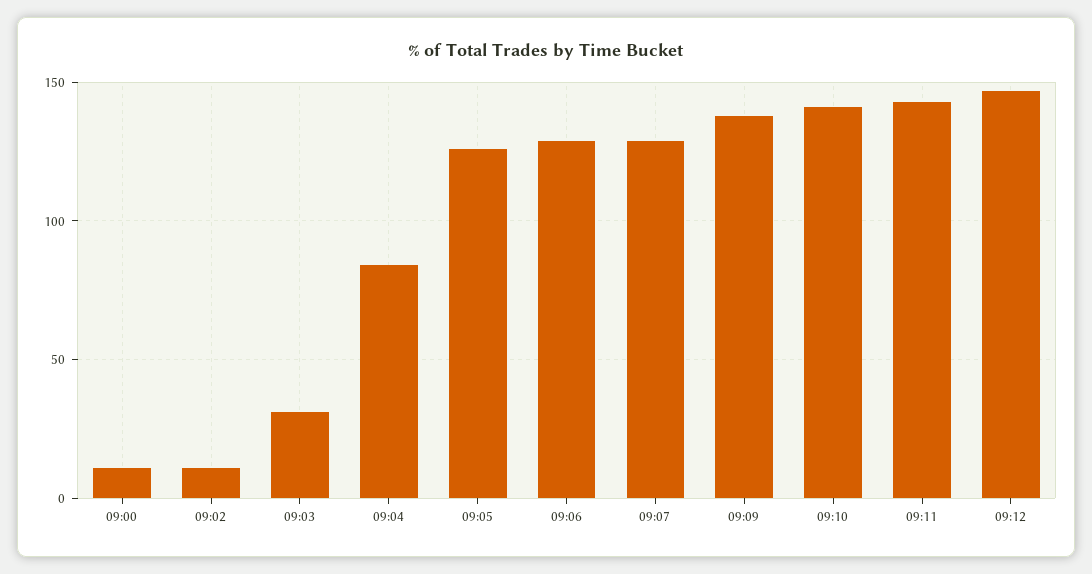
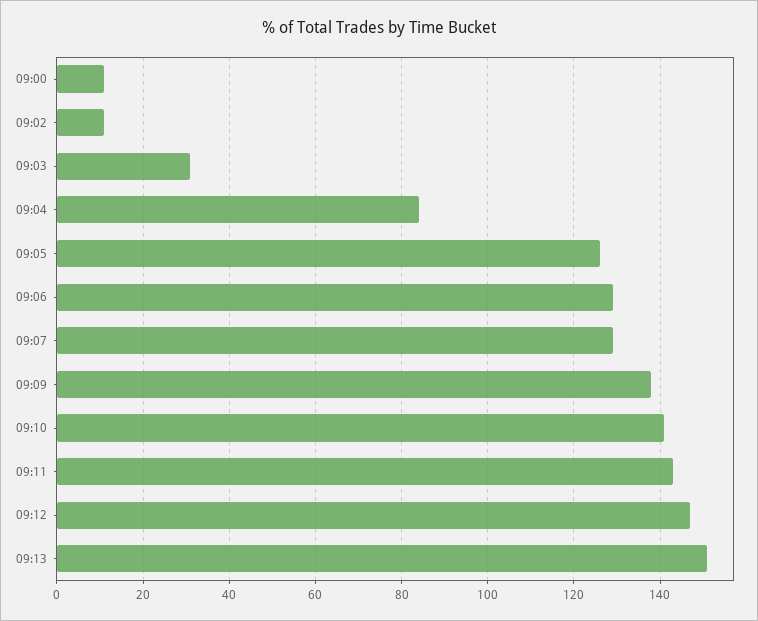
09:13: none -> 150

